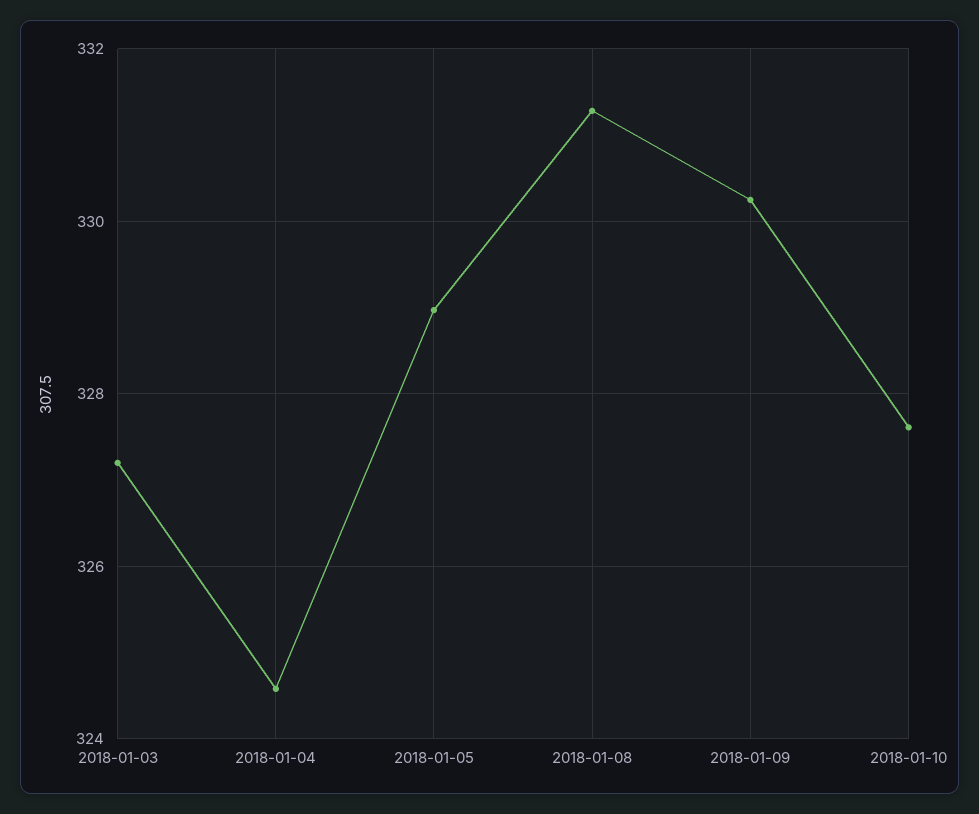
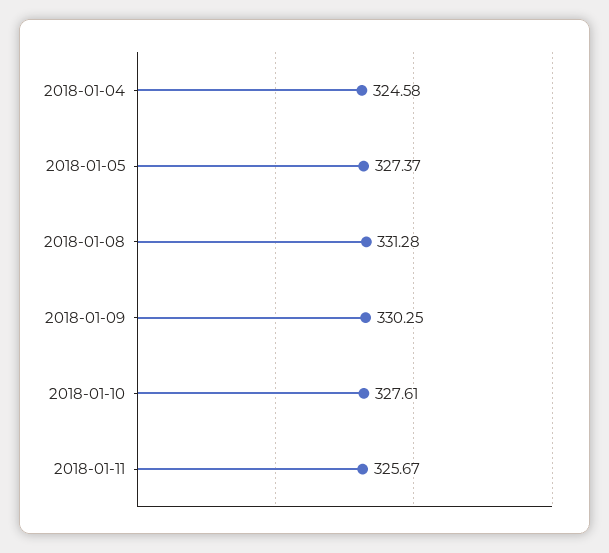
2018-01-03: 327.2 -> none
2018-01-05: 329 -> 327.37
2018-01-11: none -> 325.67

